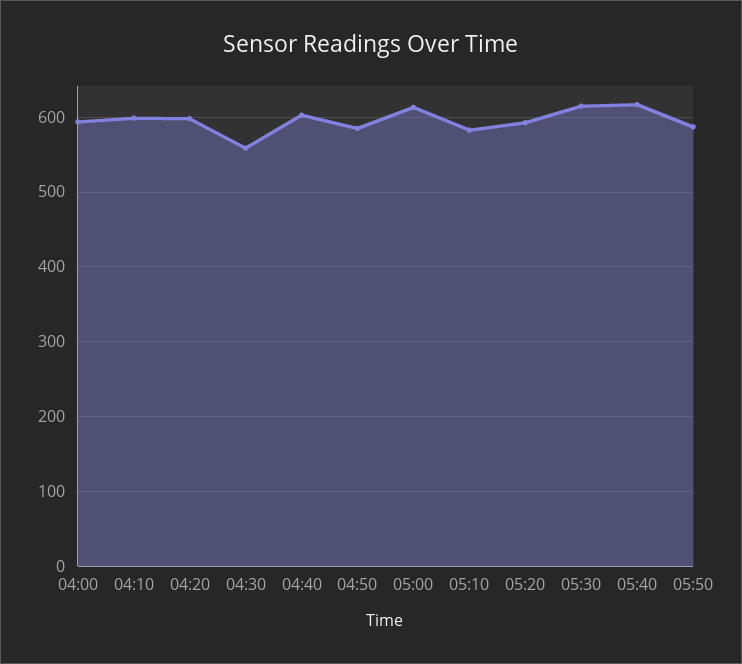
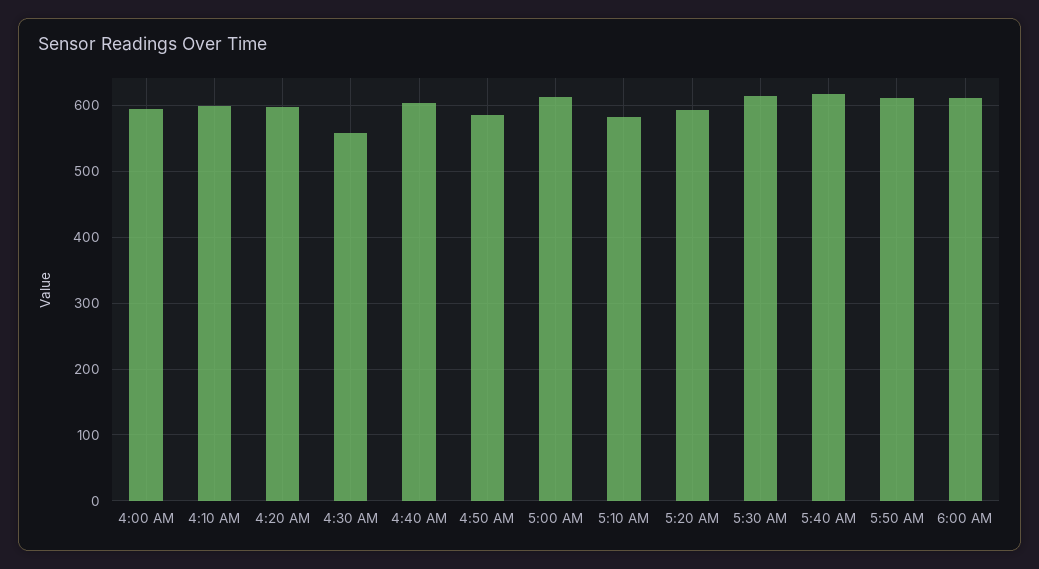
05:50: 590 -> 610
6:00 AM: none -> 610

